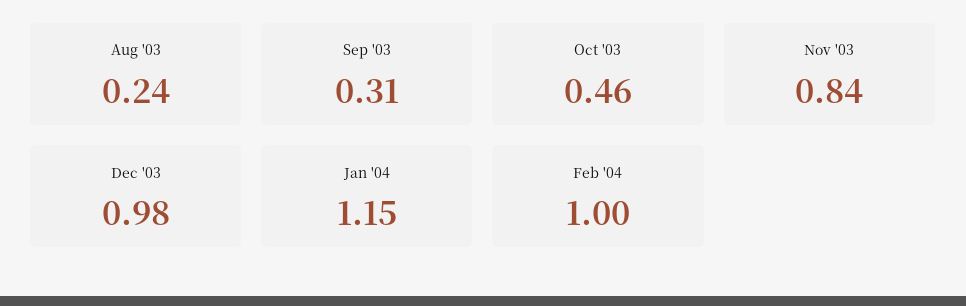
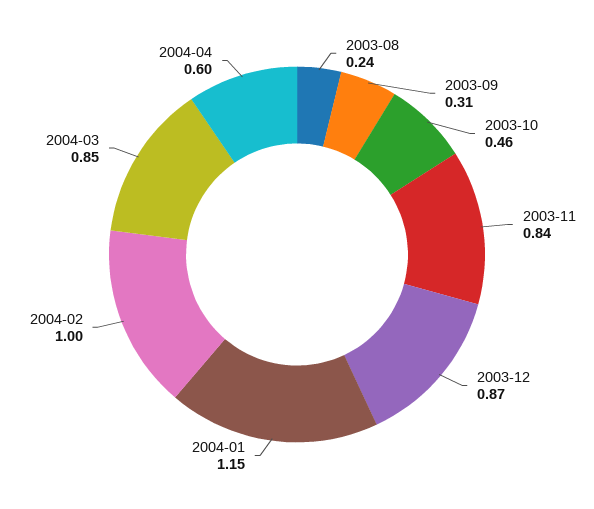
Dec '03: 0.98 -> 0.87
2004-03: none -> 0.85
2004-04: none -> 0.6

